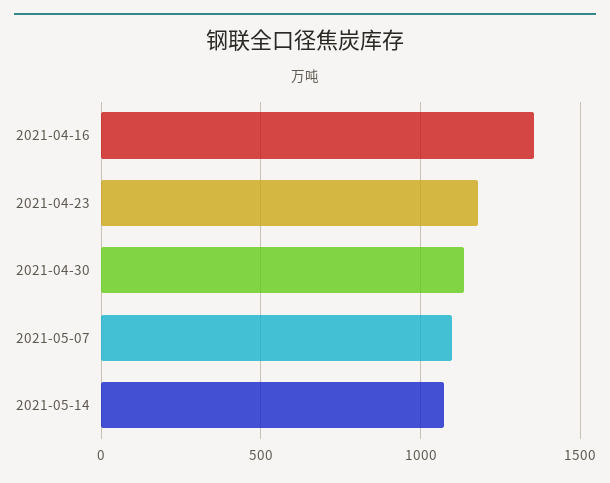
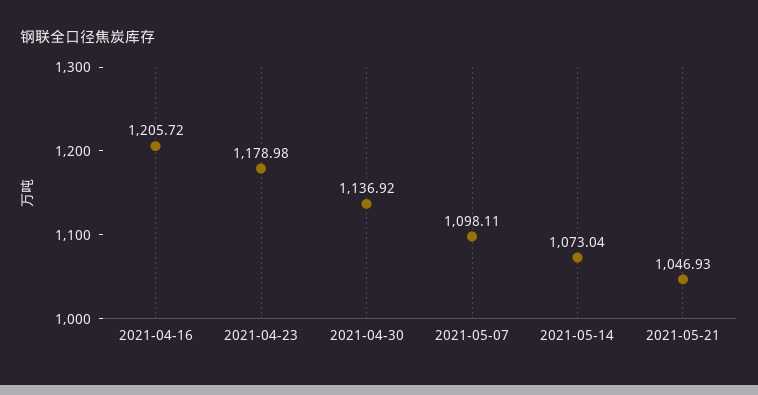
2021-04-16: 1350 -> 1205.72
2021-05-21: none -> 1046.93

